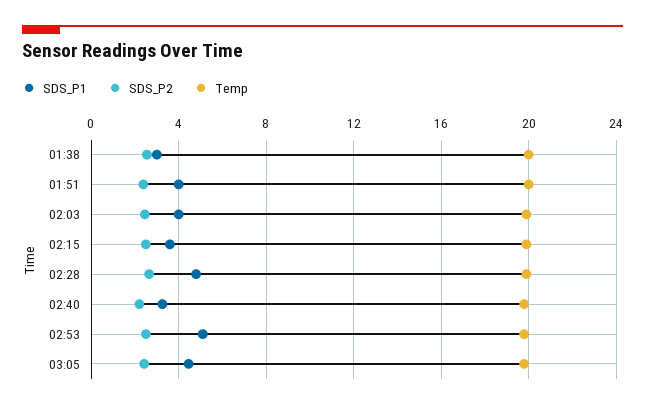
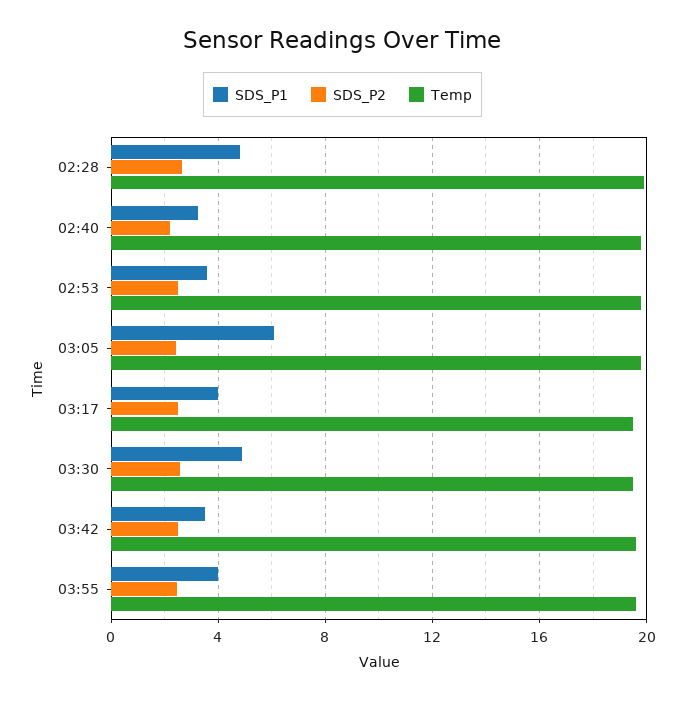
SDS_P1, 01:38: 3 -> none
SDS_P2, 01:38: 2.5 -> none
Temp, 01:38: 20 -> none
SDS_P1, 01:51: 4 -> none
SDS_P2, 01:51: 2.5 -> none
Temp, 01:51: 20 -> none
SDS_P1, 02:03: 4 -> none
SDS_P2, 02:03: 2.5 -> none
Temp, 02:03: 20 -> none
SDS_P1, 02:15: 3.5 -> none
SDS_P2, 02:15: 2.5 -> none
Temp, 02:15: 20 -> none
SDS_P1, 02:53: 5 -> 3.5
SDS_P1, 03:05: 4.5 -> 6
SDS_P1, 03:17: none -> 4
SDS_P2, 03:17: none -> 2.5
Temp, 03:17: none -> 19.5
SDS_P1, 03:30: none -> 5
SDS_P2, 03:30: none -> 2.5
Temp, 03:30: none -> 19.5
SDS_P1, 03:42: none -> 3.5
SDS_P2, 03:42: none -> 2.5
Temp, 03:42: none -> 19.5
SDS_P1, 03:55: none -> 4
SDS_P2, 03:55: none -> 2.5
Temp, 03:55: none -> 19.5

